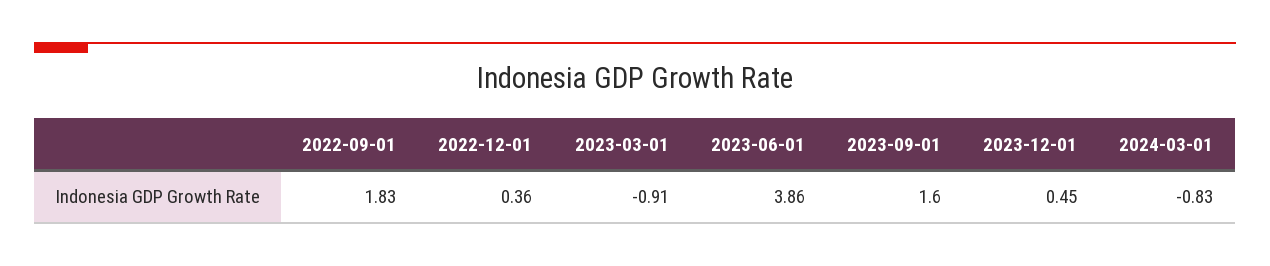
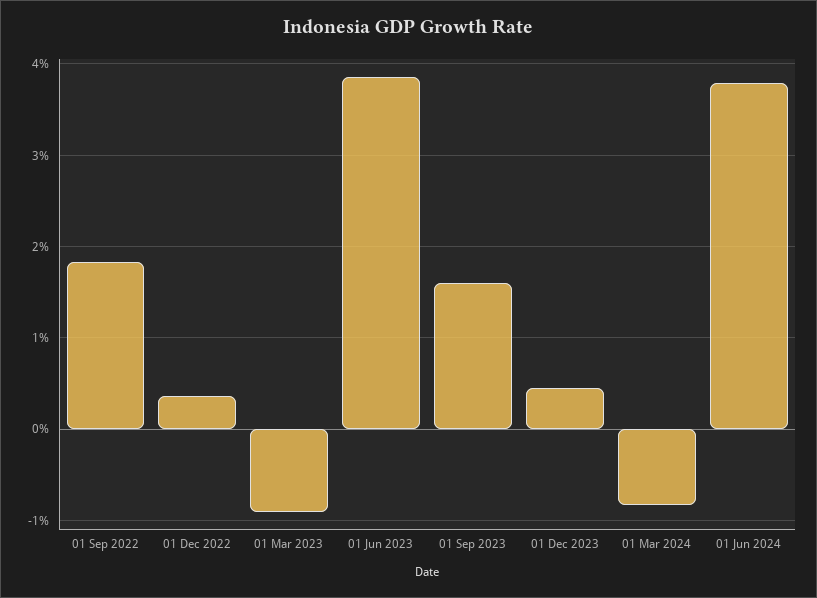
01 Jun 2024: none -> 3.8

